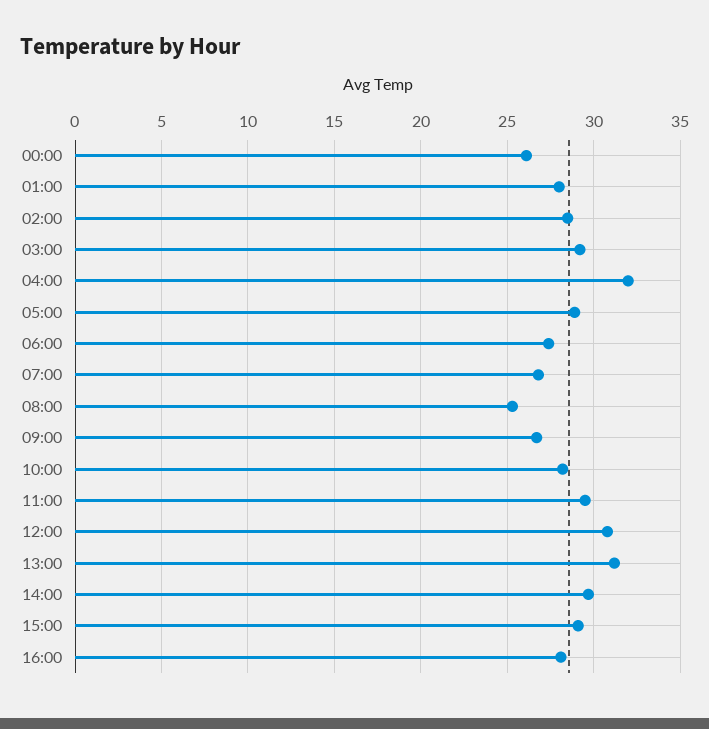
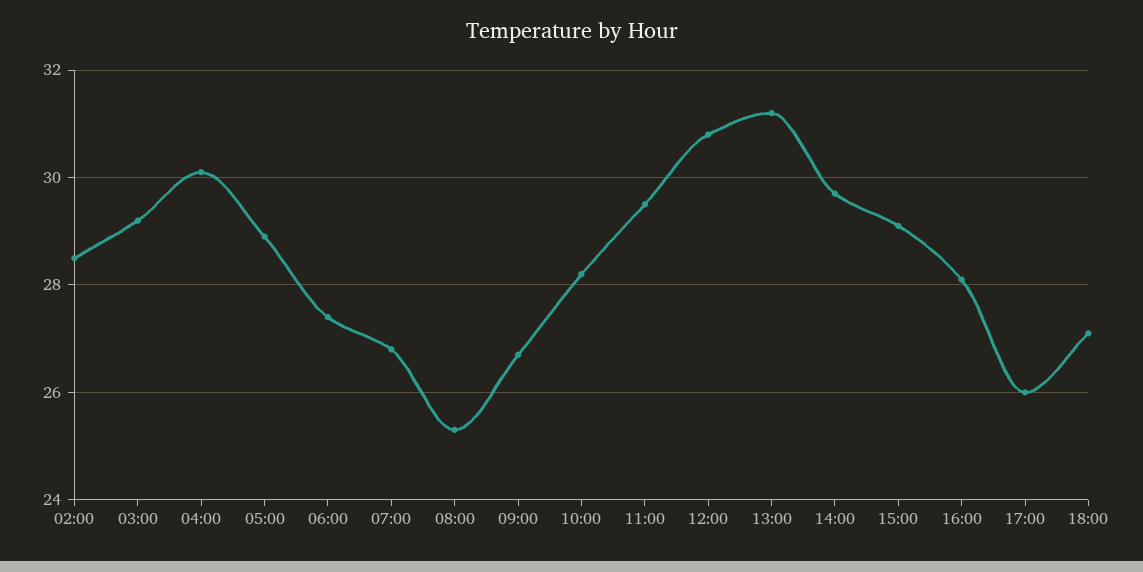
00:00: 26 -> none
01:00: 28 -> none
04:00: 32 -> 30
17:00: none -> 26
18:00: none -> 27

